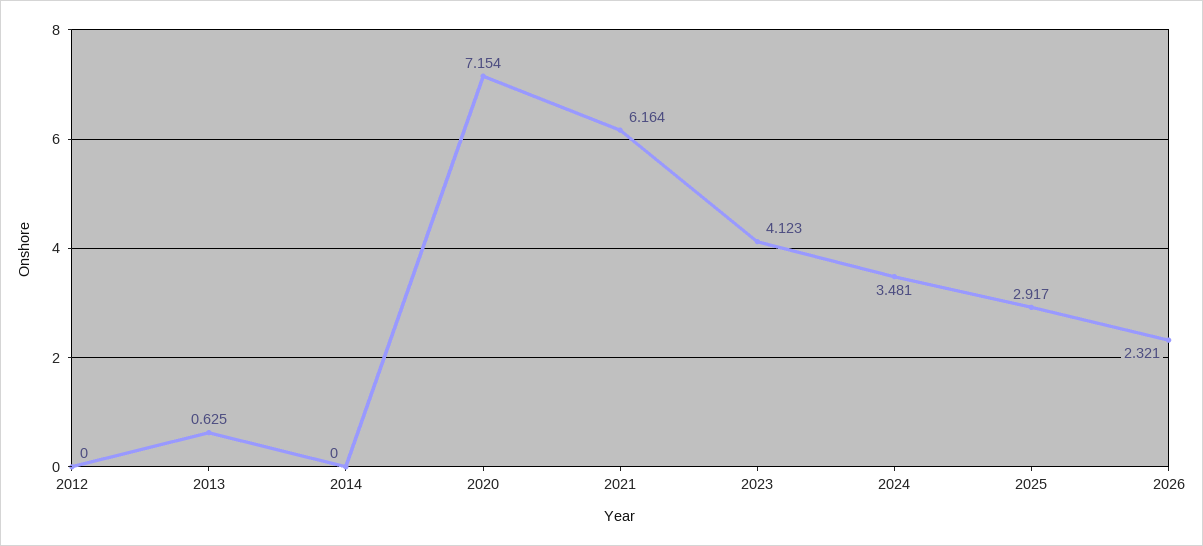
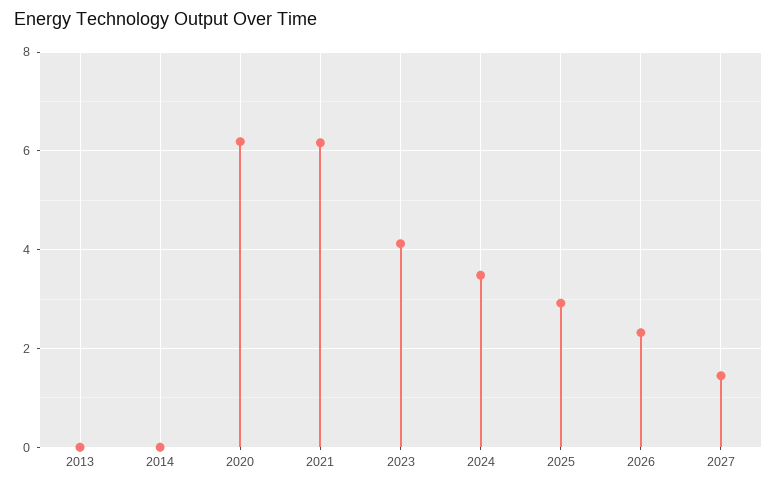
2012: 0 -> none
2013: 0.625 -> 0
2020: 7.154 -> 6.2
2027: none -> 1.4

